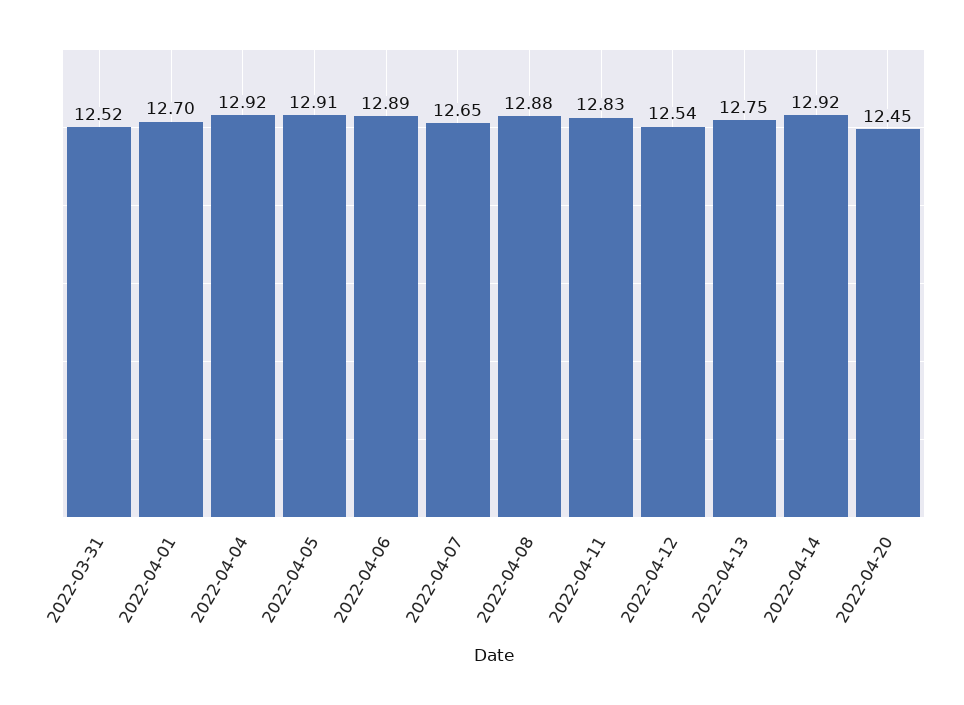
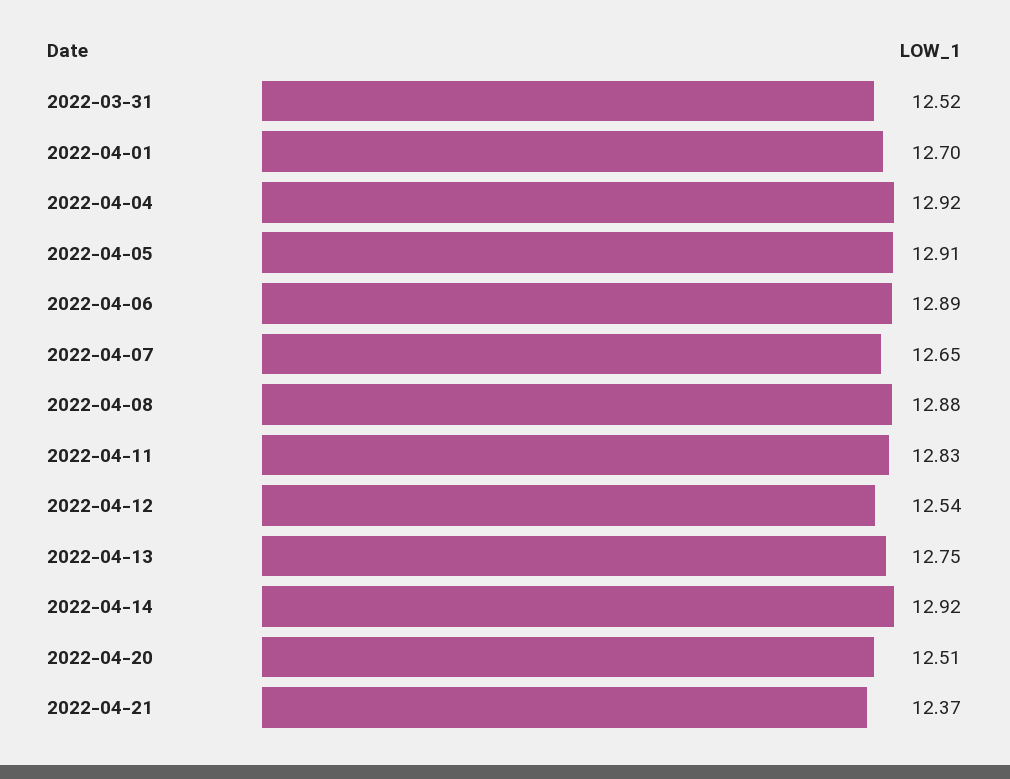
2022-04-20: 12.45 -> 12.51
2022-04-21: none -> 12.37

